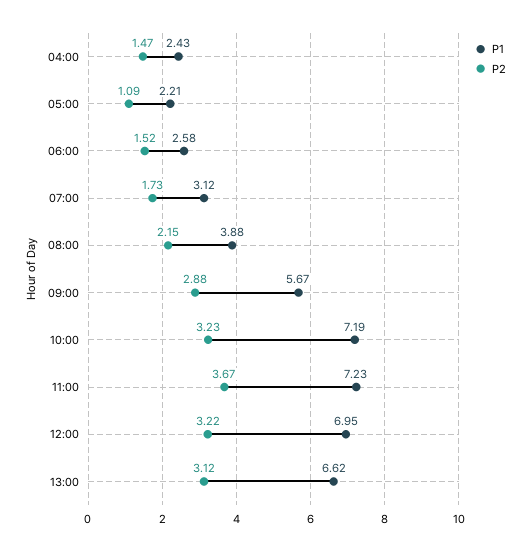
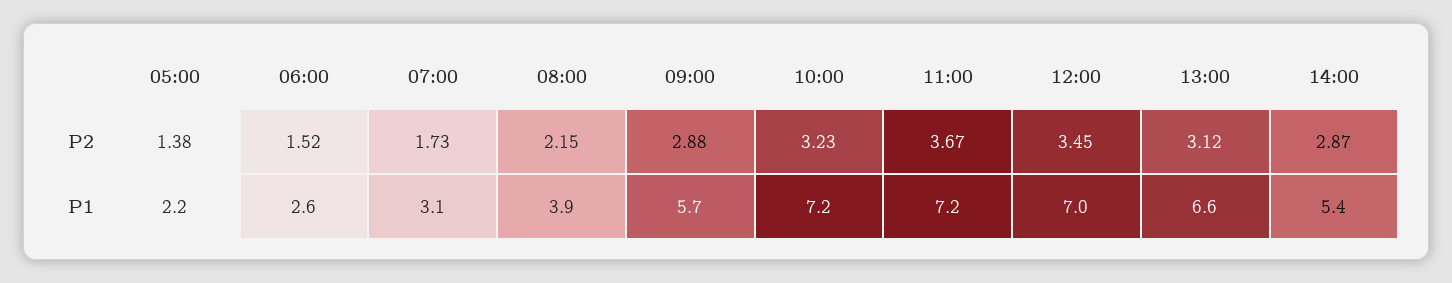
P1, 04:00: 2.43 -> none
P2, 04:00: 1.47 -> none
P2, 05:00: 1.09 -> 1.38
P2, 12:00: 3.22 -> 3.45
P2, 14:00: none -> 2.87
P1, 14:00: none -> 5.4

